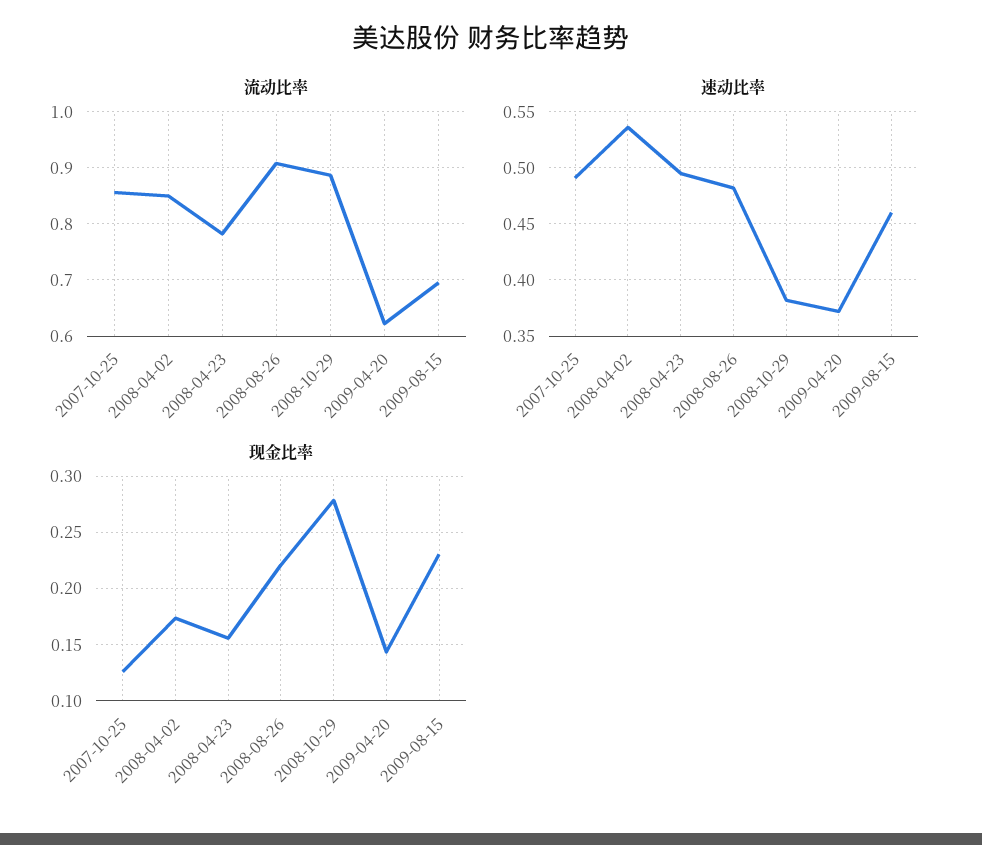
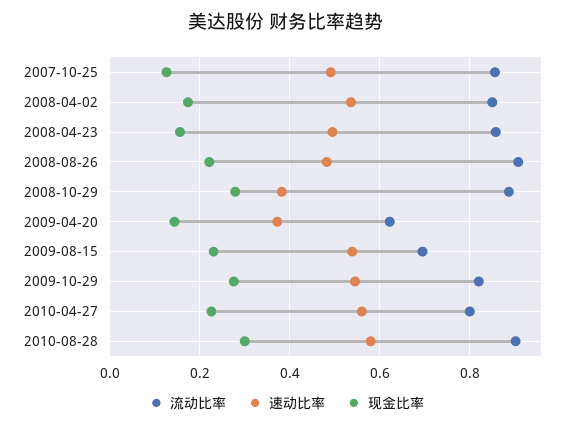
流动比率, 2008-04-23: 0.78 -> 0.86
速动比率, 2009-08-15: 0.46 -> 0.54
流动比率, 2009-10-29: none -> 0.82
速动比率, 2009-10-29: none -> 0.54
现金比率, 2009-10-29: none -> 0.28
流动比率, 2010-04-27: none -> 0.8
速动比率, 2010-04-27: none -> 0.56
现金比率, 2010-04-27: none -> 0.22
流动比率, 2010-08-28: none -> 0.9
速动比率, 2010-08-28: none -> 0.58
现金比率, 2010-08-28: none -> 0.3

